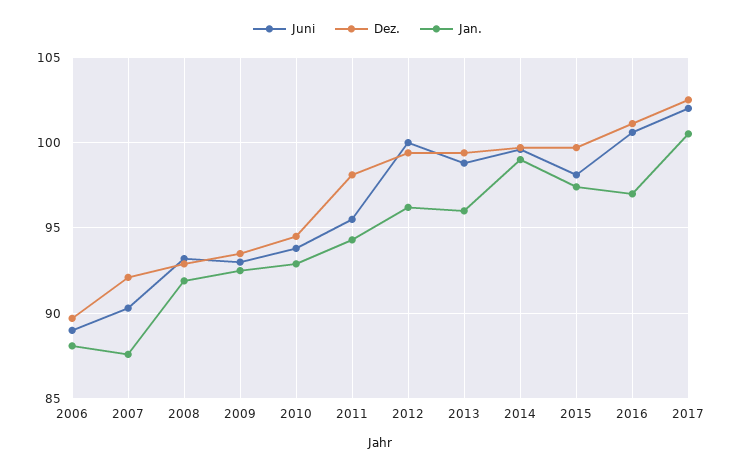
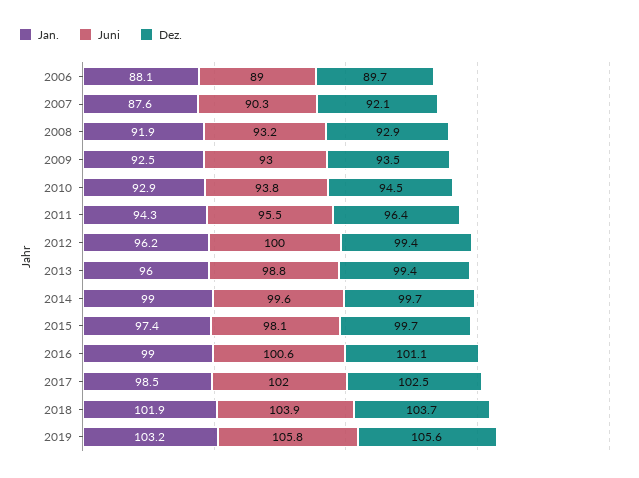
Dez., 2011: 98 -> 96.4
Jan., 2016: 97 -> 99
Jan., 2017: 100.5 -> 98.5
Jan., 2018: none -> 101.9
Juni, 2018: none -> 103.9
Dez., 2018: none -> 103.7
Jan., 2019: none -> 103.2
Juni, 2019: none -> 105.8
Dez., 2019: none -> 105.6

